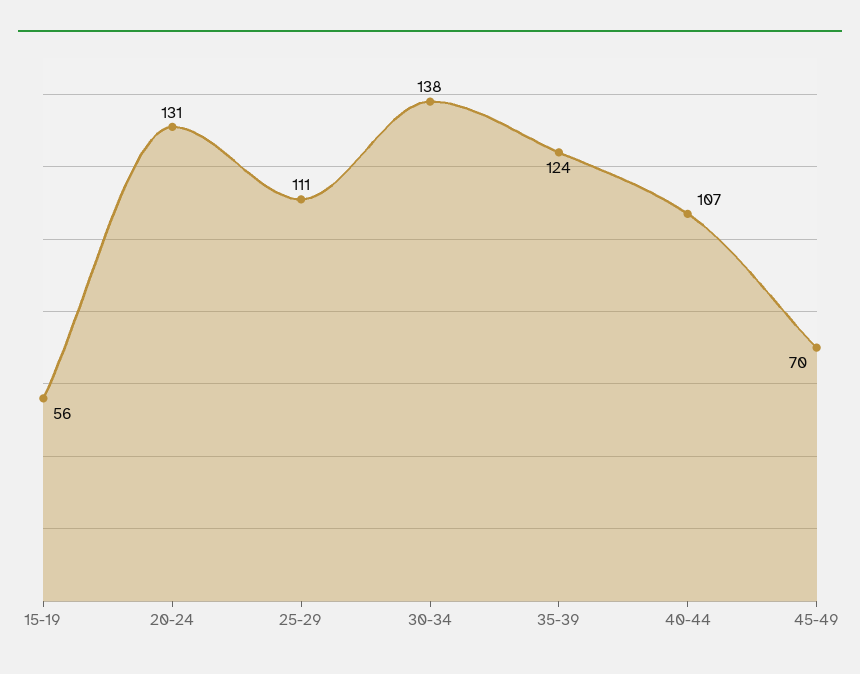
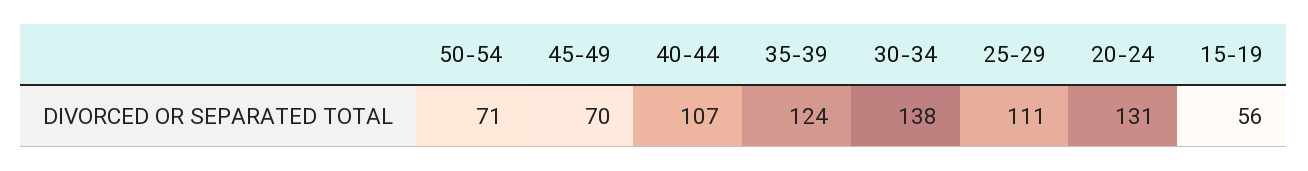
50-54: none -> 71

